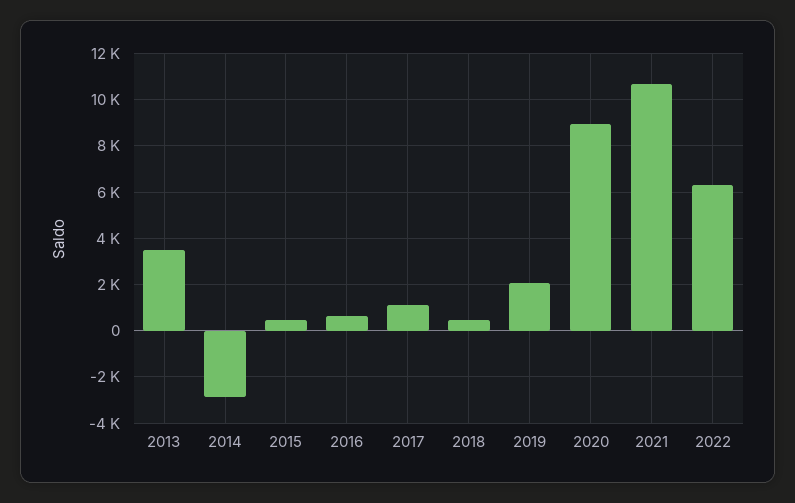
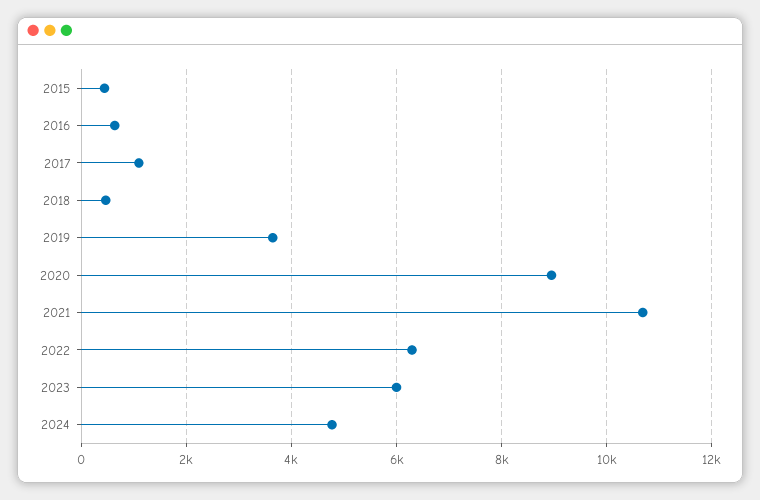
2013: 3500 -> none
2014: -3000 -> none
2019: 2000 -> 3600
2023: none -> 6000
2024: none -> 4800

